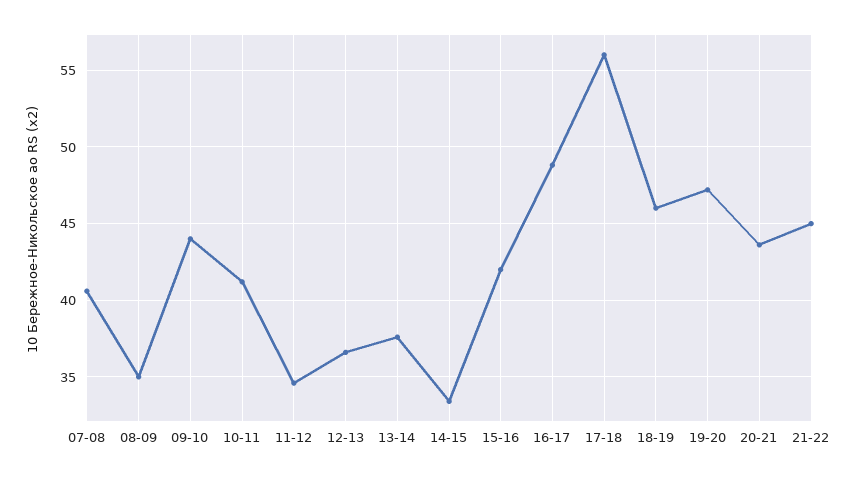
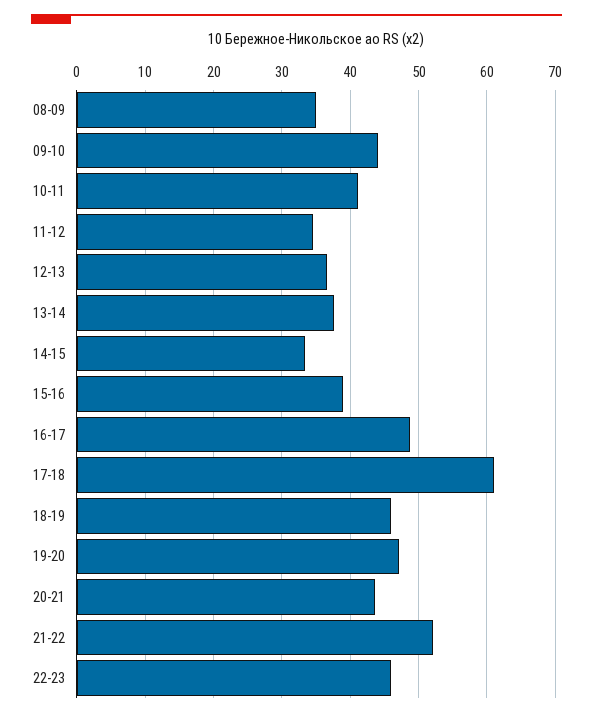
07-08: 40.5 -> none
15-16: 42 -> 39
17-18: 56 -> 61
21-22: 45 -> 52
22-23: none -> 46

